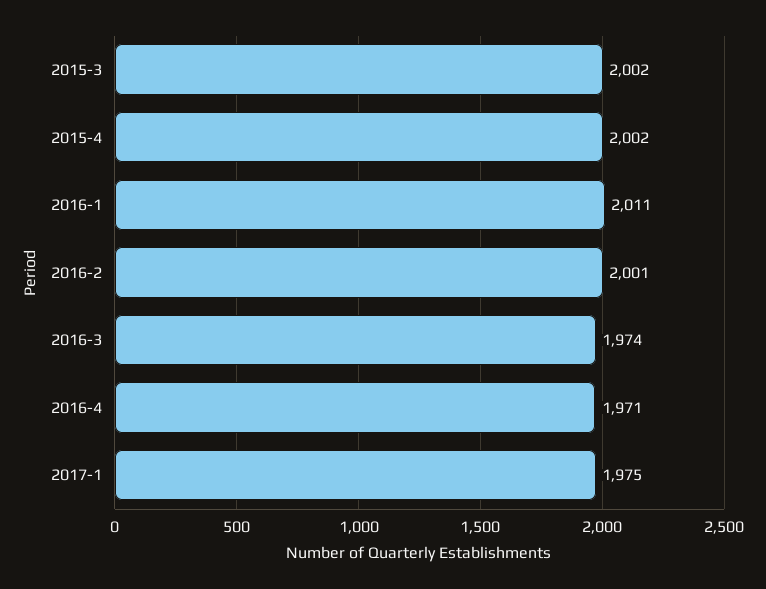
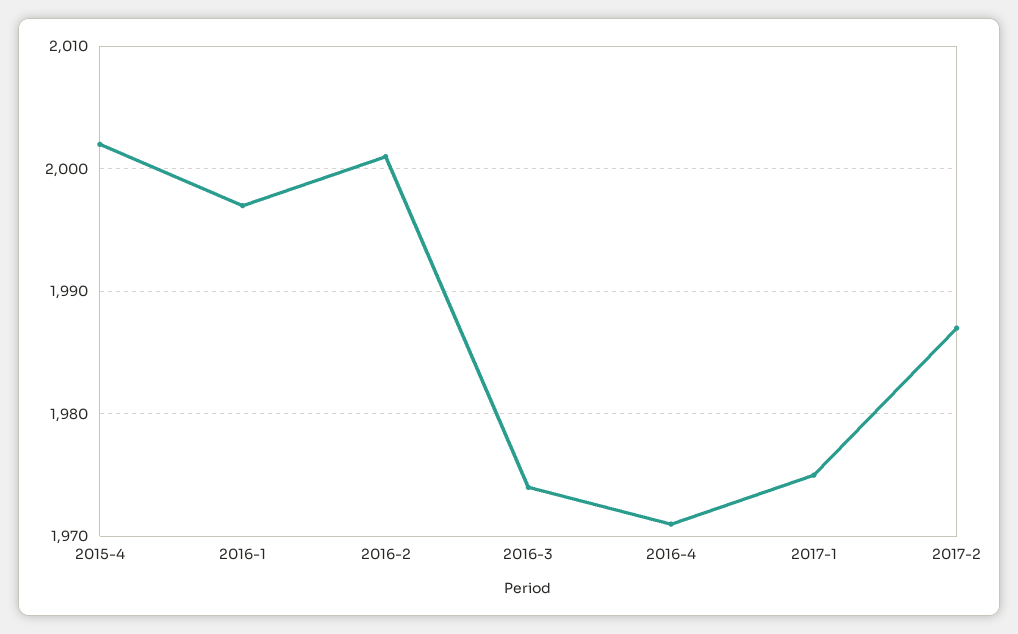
2015-3: 2002 -> none
2016-1: 2011 -> 1997
2017-2: none -> 1987

